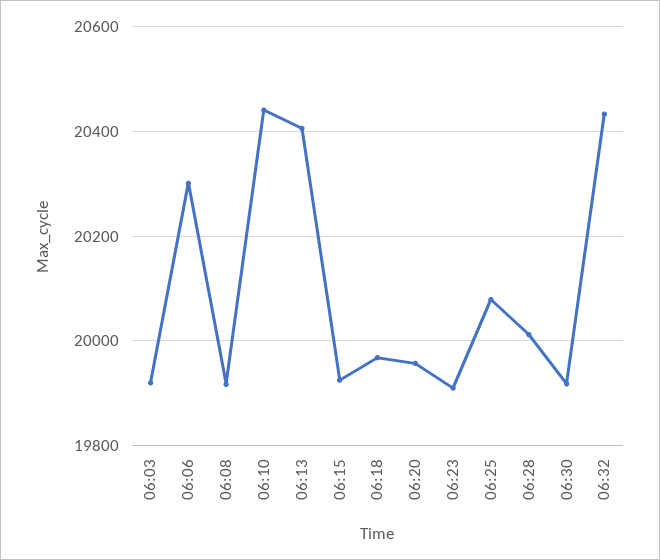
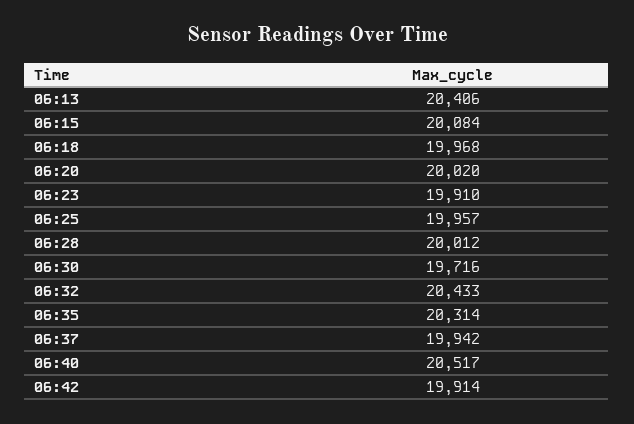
06:03: 19920 -> none
06:06: 20300 -> none
06:08: 19920 -> none
06:10: 20440 -> none
06:15: 19920 -> 20084
06:20: 19960 -> 20020
06:25: 20080 -> 19957
06:30: 19920 -> 19716
06:35: none -> 20314
06:37: none -> 19942
06:40: none -> 20517
06:42: none -> 19914

